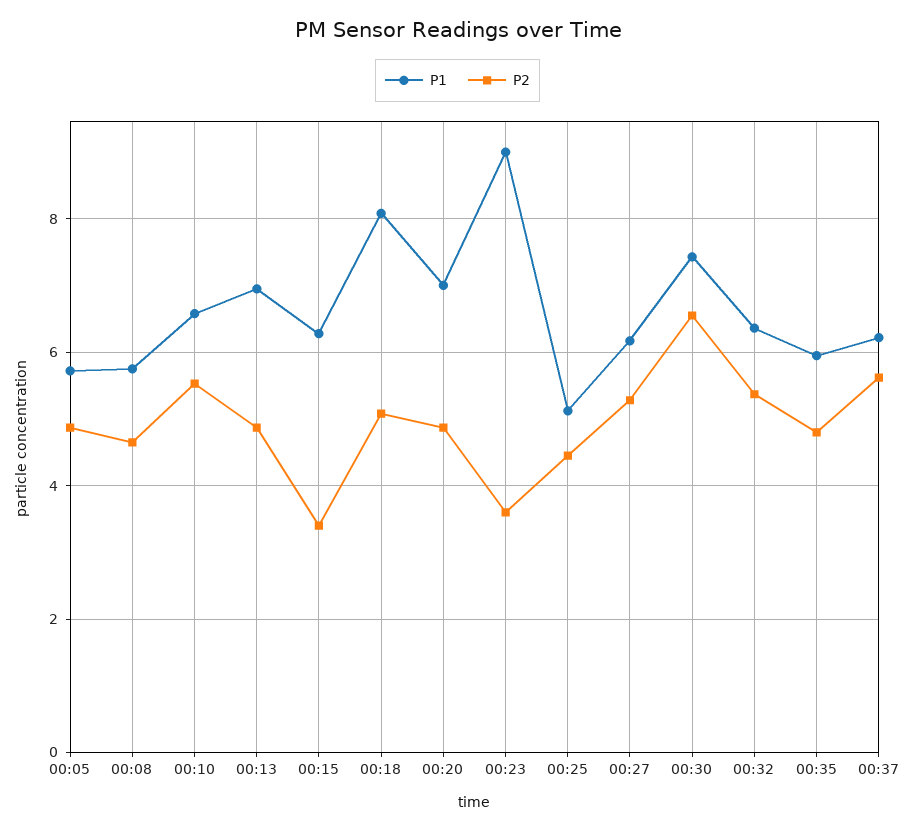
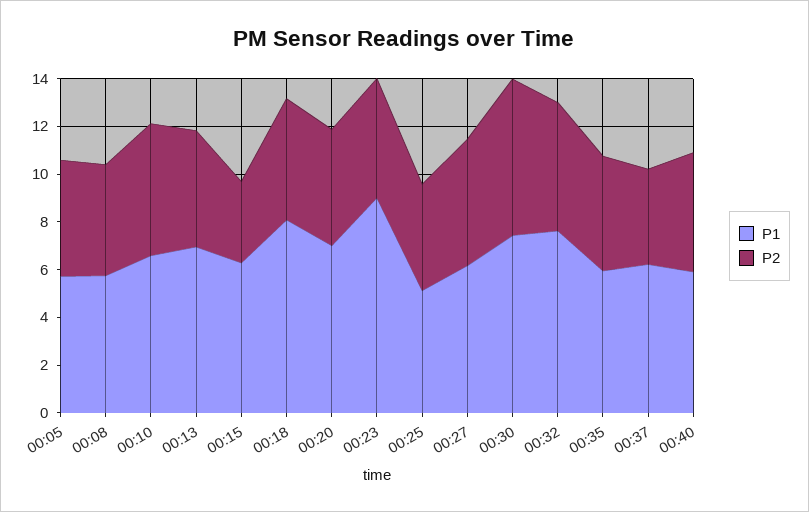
P2, 00:23: 3.6 -> 5
P1, 00:32: 6.4 -> 7.5
P2, 00:37: 5.6 -> 4
P1, 00:40: none -> 6
P2, 00:40: none -> 5

